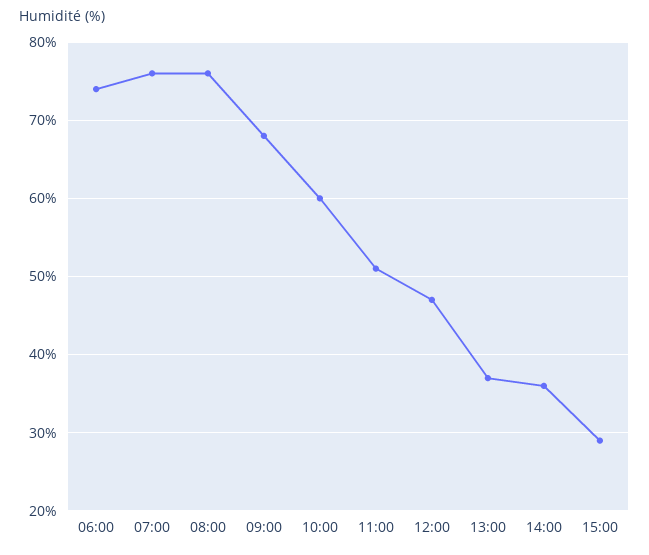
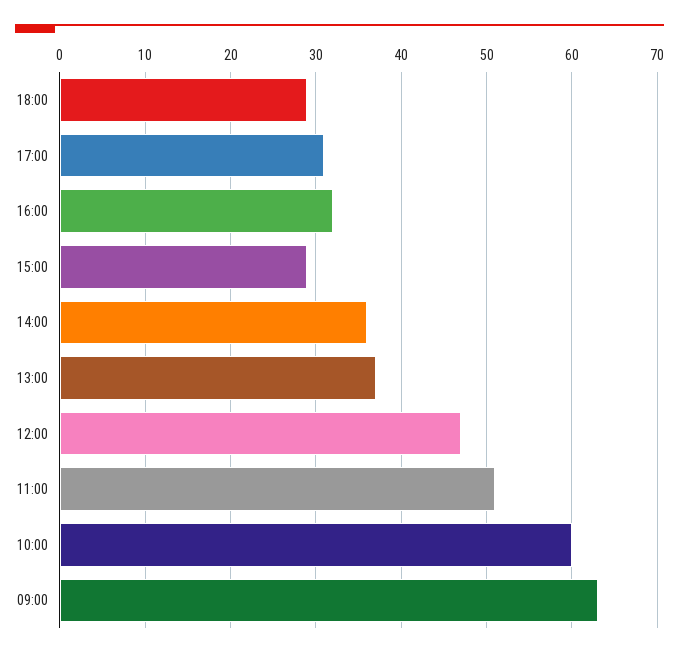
06:00: 74 -> none
07:00: 76 -> none
08:00: 76 -> none
09:00: 68 -> 63
18:00: none -> 29
17:00: none -> 31
16:00: none -> 32

